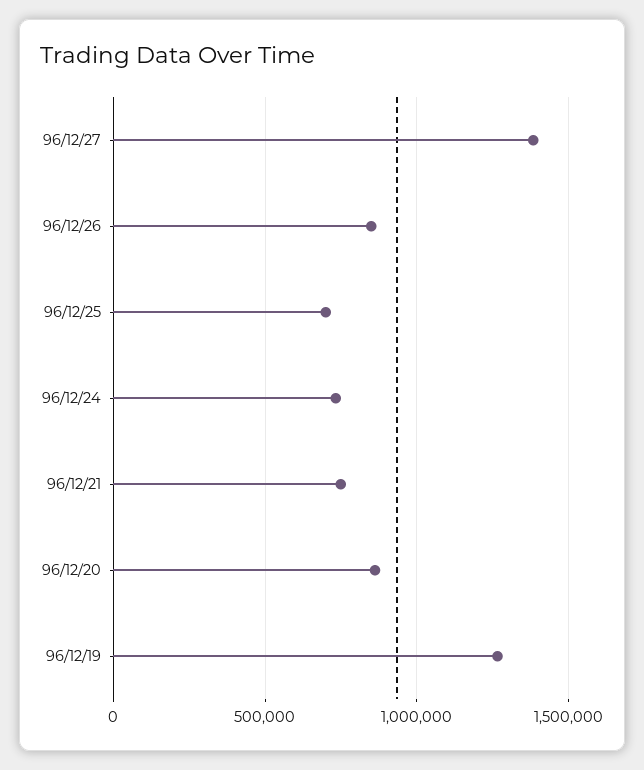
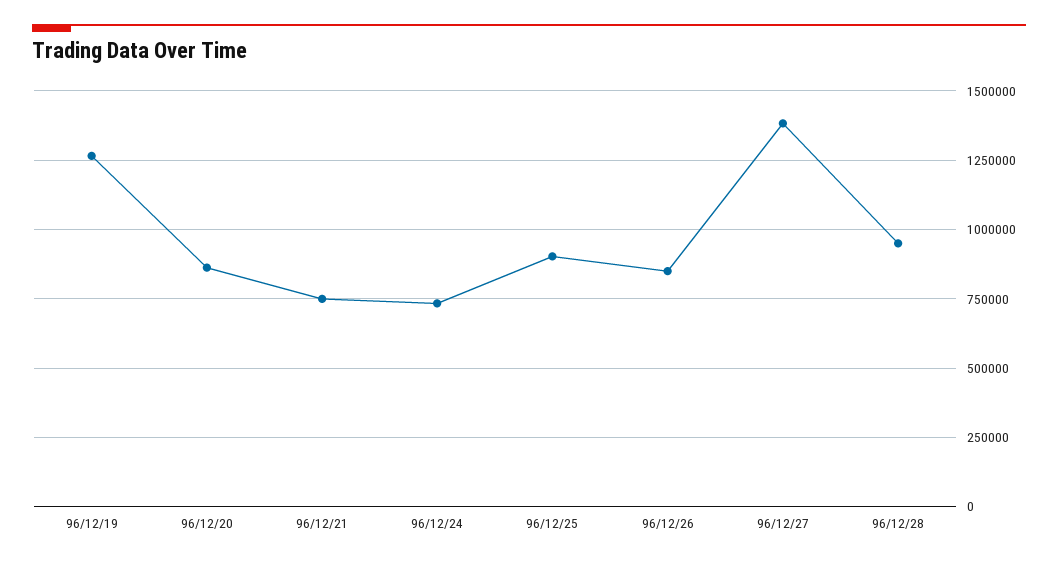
96/12/25: 700000 -> 900000
96/12/28: none -> 950000

